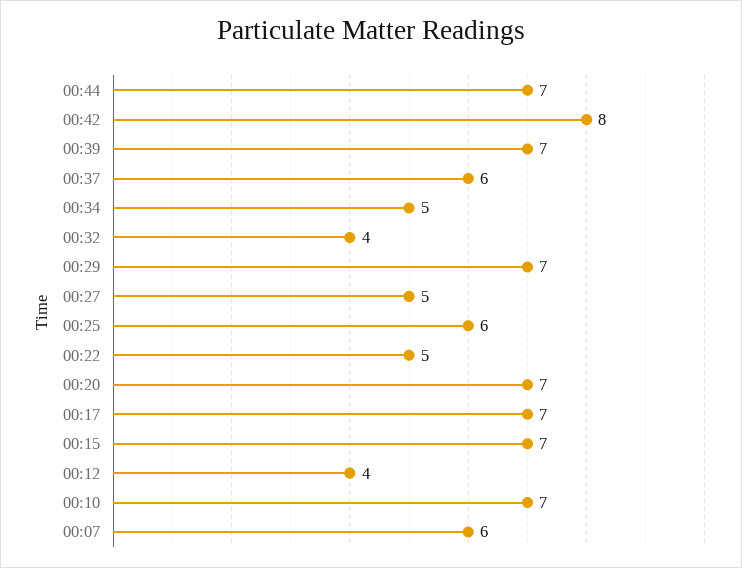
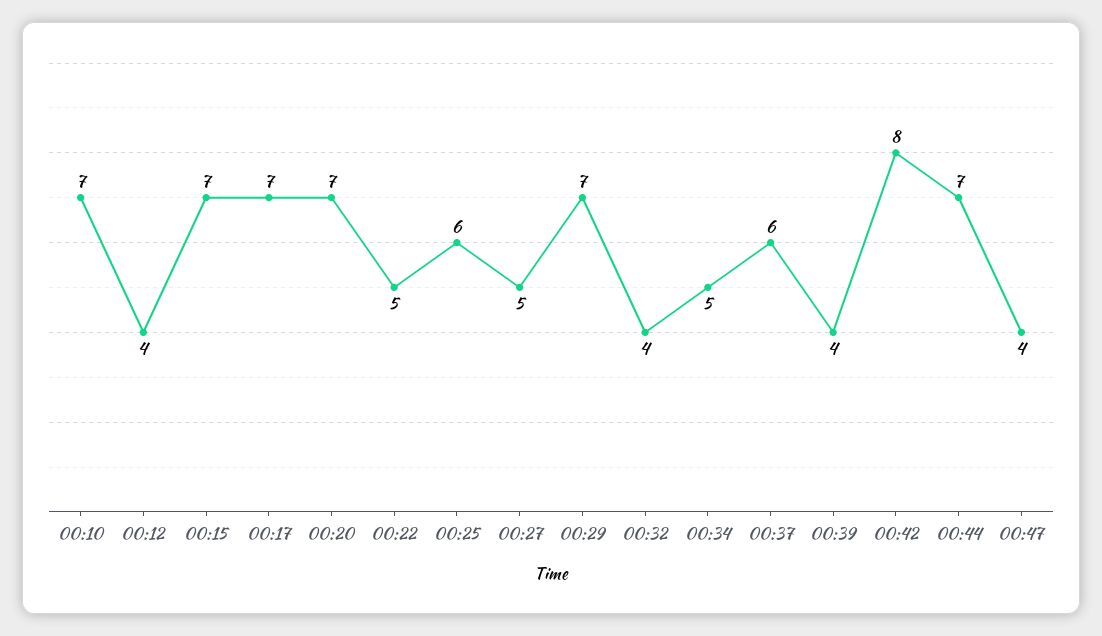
00:39: 7 -> 4
00:07: 6 -> none
00:47: none -> 4

